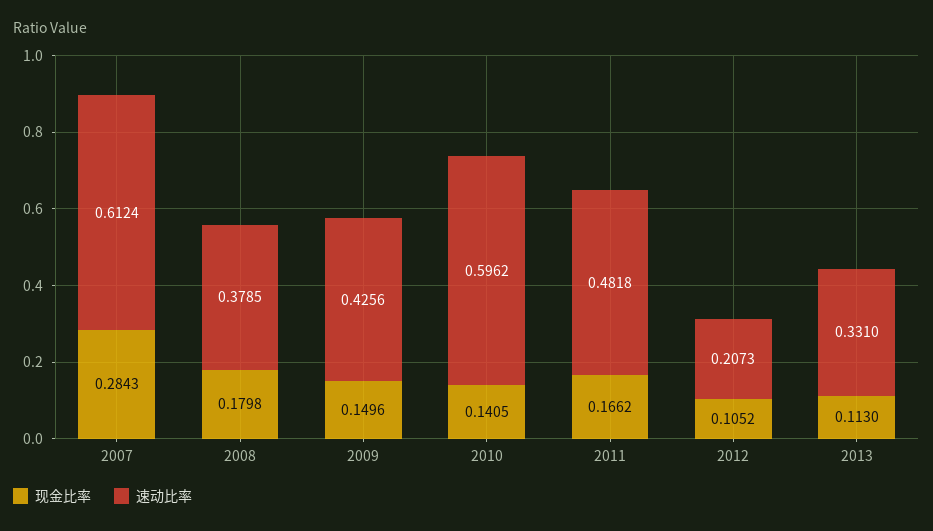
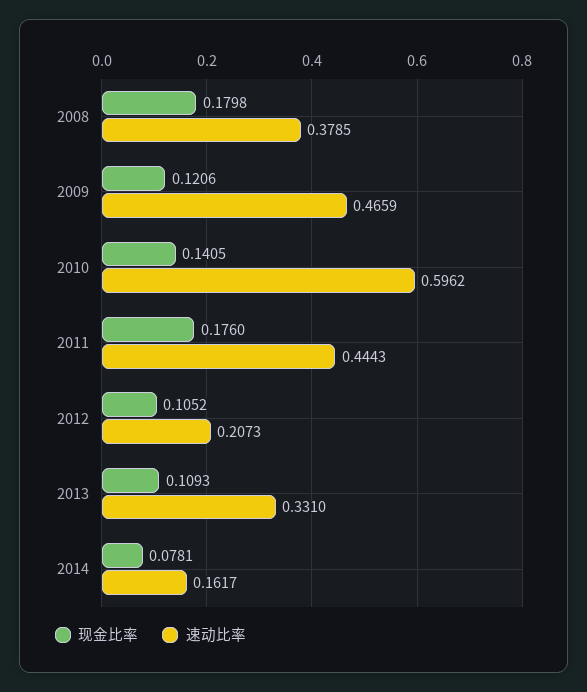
现金比率, 2007: 0.2843 -> none
速动比率, 2007: 0.6124 -> none
现金比率, 2009: 0.1496 -> 0.1206
速动比率, 2009: 0.4256 -> 0.4659
现金比率, 2011: 0.1662 -> 0.176
速动比率, 2011: 0.4818 -> 0.4443
现金比率, 2013: 0.113 -> 0.1093
现金比率, 2014: none -> 0.0781
速动比率, 2014: none -> 0.1617

